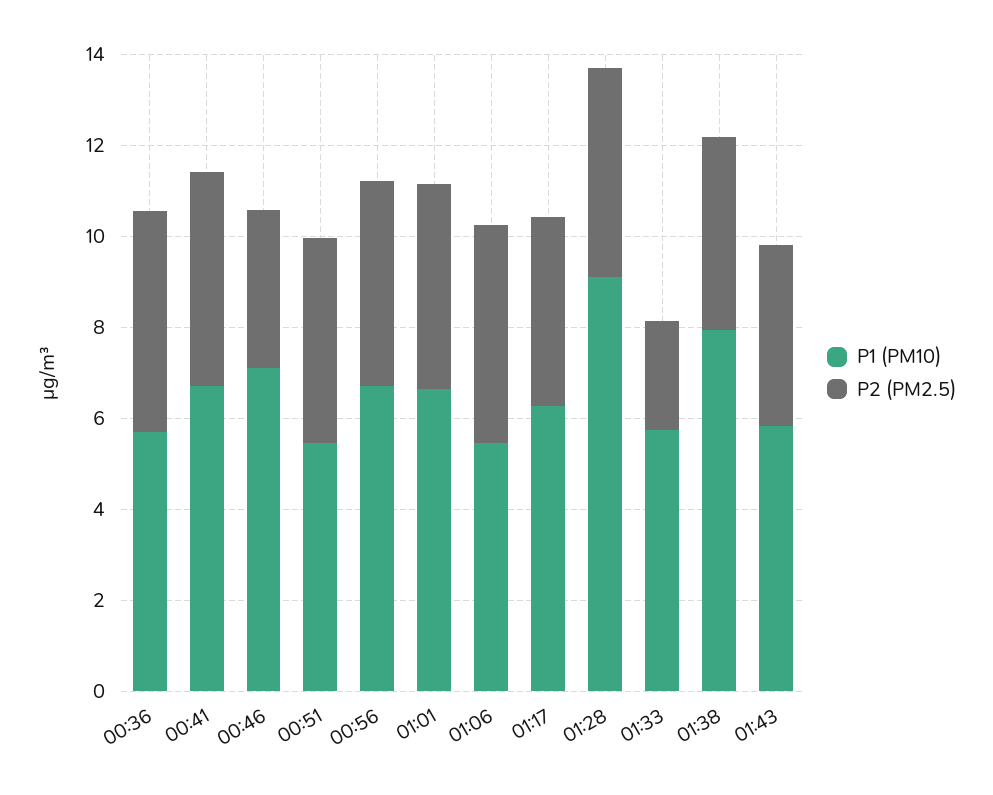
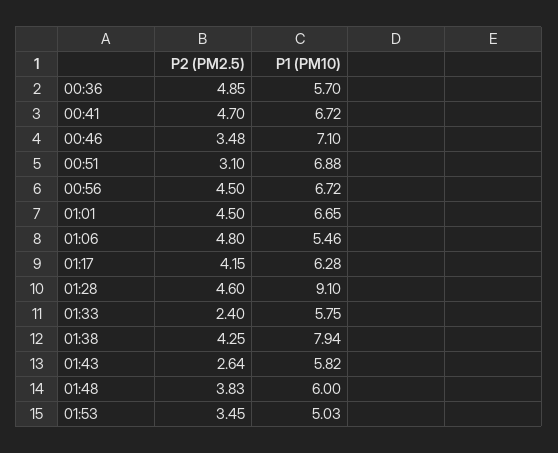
P1 (PM10), 00:51: 5.5 -> 6.88
P2 (PM2.5), 00:51: 4.5 -> 3.1
P2 (PM2.5), 01:43: 4 -> 2.64
P2 (PM2.5), 01:48: none -> 3.83
P1 (PM10), 01:48: none -> 6
P2 (PM2.5), 01:53: none -> 3.45
P1 (PM10), 01:53: none -> 5.03

